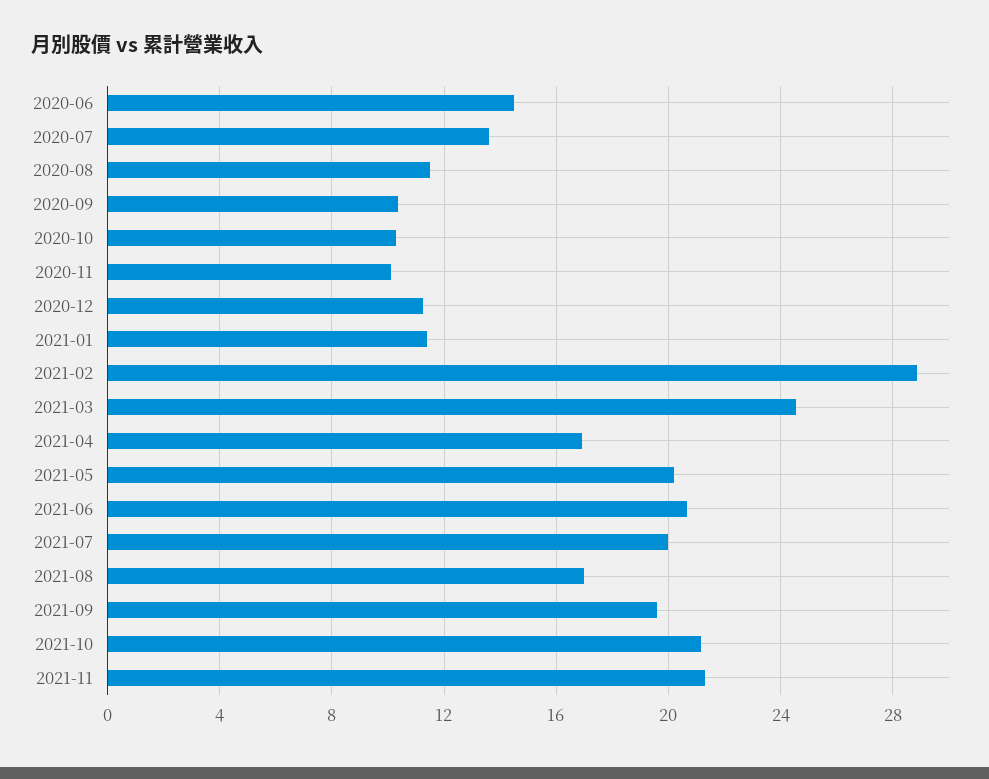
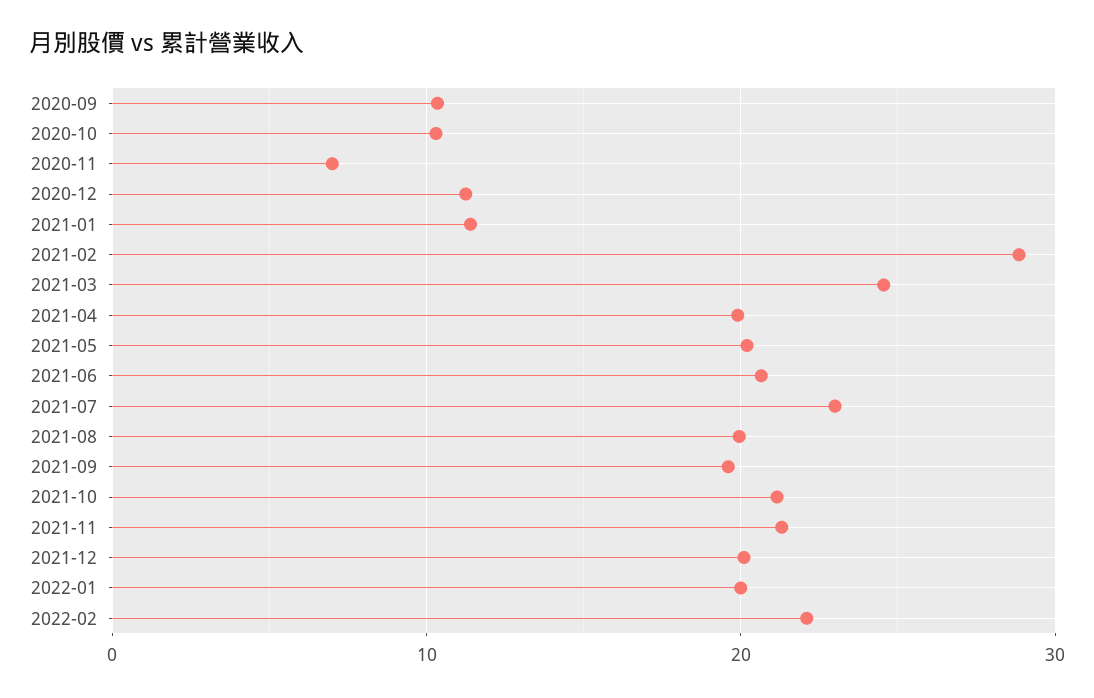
2020-06: 14.5 -> none
2020-07: 13.5 -> none
2020-08: 11.5 -> none
2020-11: 10 -> 7
2021-04: 17 -> 20
2021-07: 20 -> 23
2021-08: 17 -> 20
2021-12: none -> 20
2022-01: none -> 20
2022-02: none -> 22

